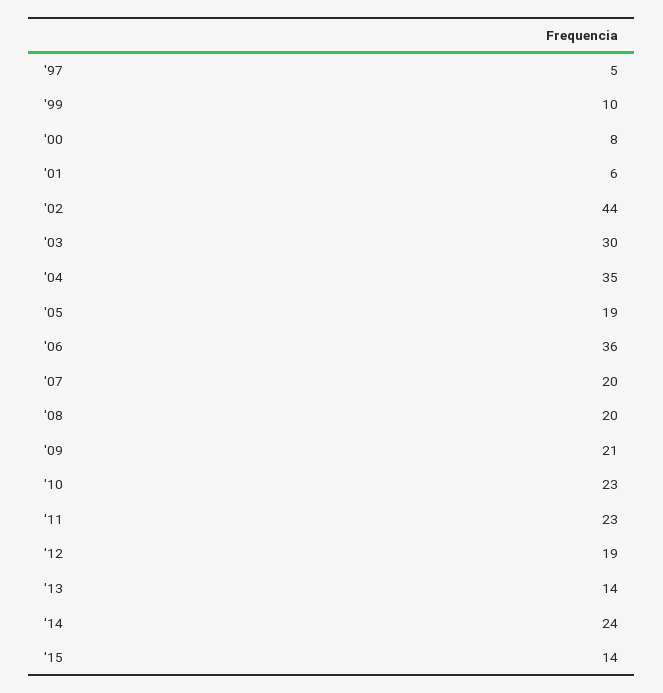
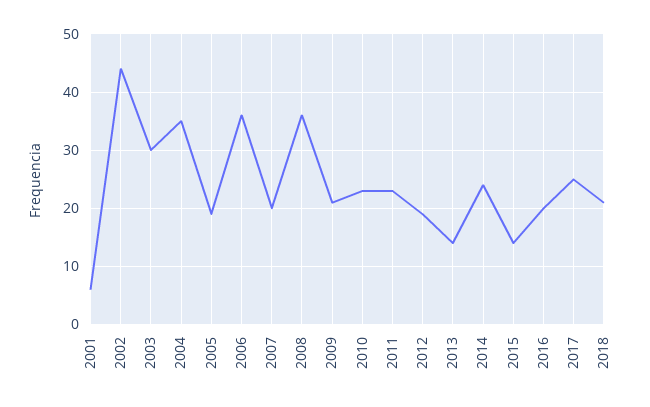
'97: 5 -> none
'99: 10 -> none
'00: 8 -> none
'08: 20 -> 35
2016: none -> 20
2017: none -> 25
2018: none -> 20

